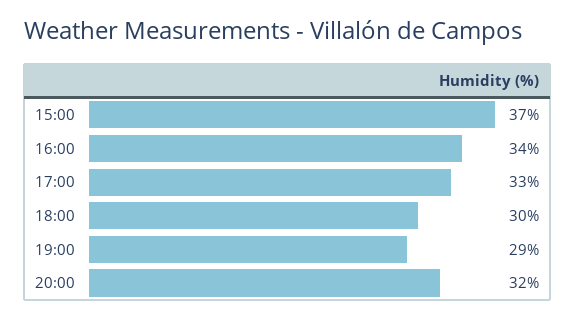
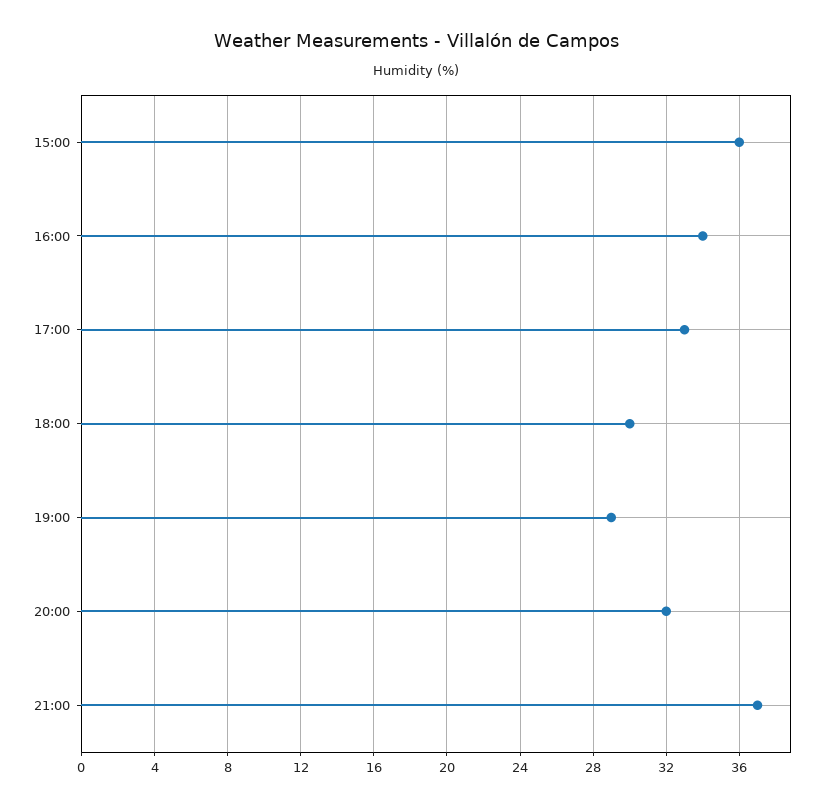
15:00: 37 -> 36
21:00: none -> 37

